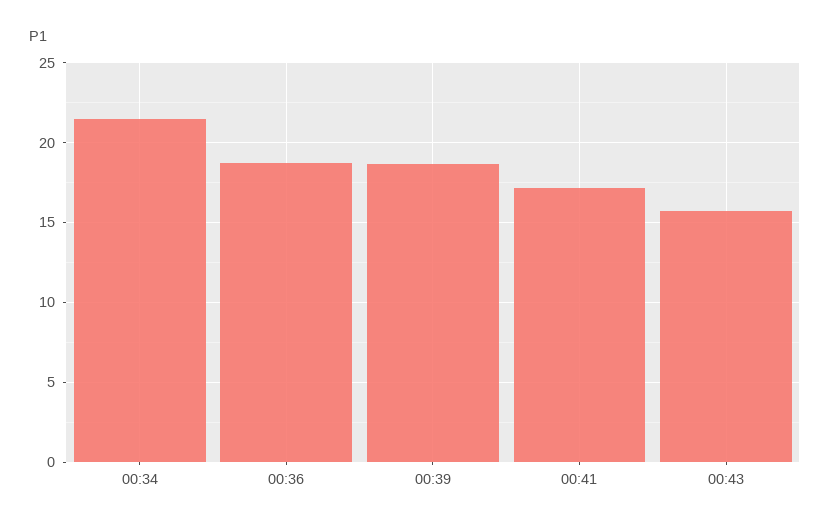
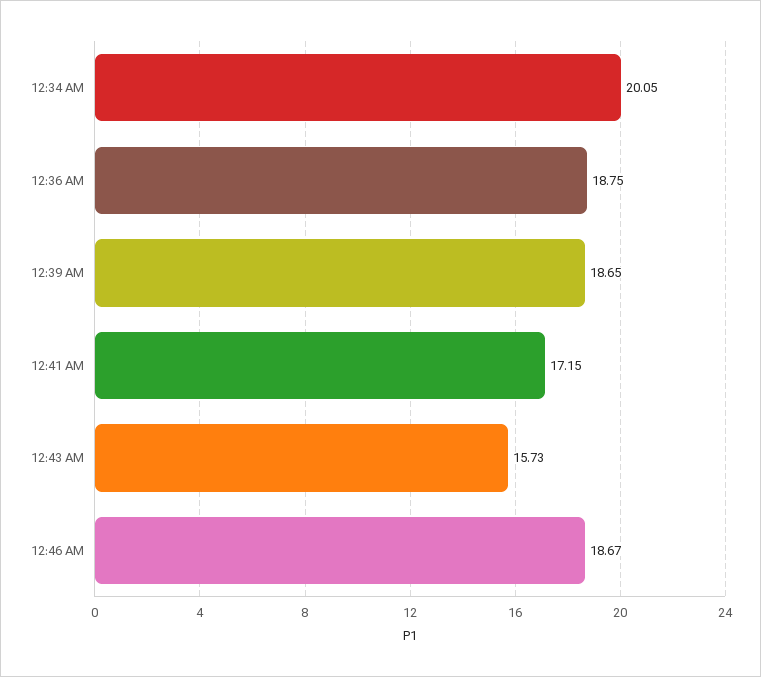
00:34: 21.5 -> 20.05
12:46 AM: none -> 18.67

